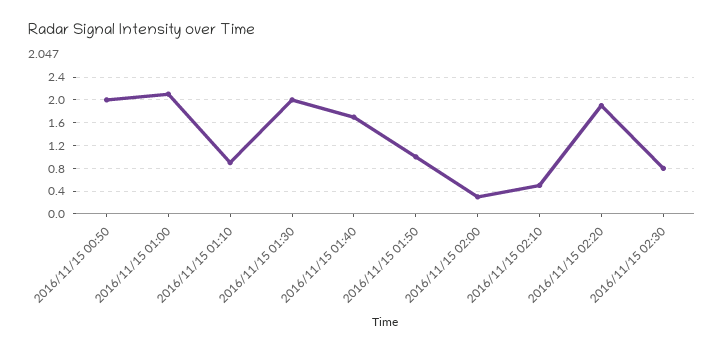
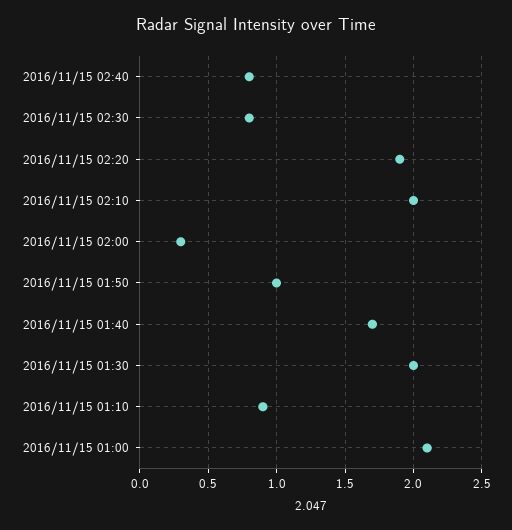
2016/11/15 00:50: 2 -> none
2016/11/15 02:10: 0.4 -> 2
2016/11/15 02:40: none -> 0.8

